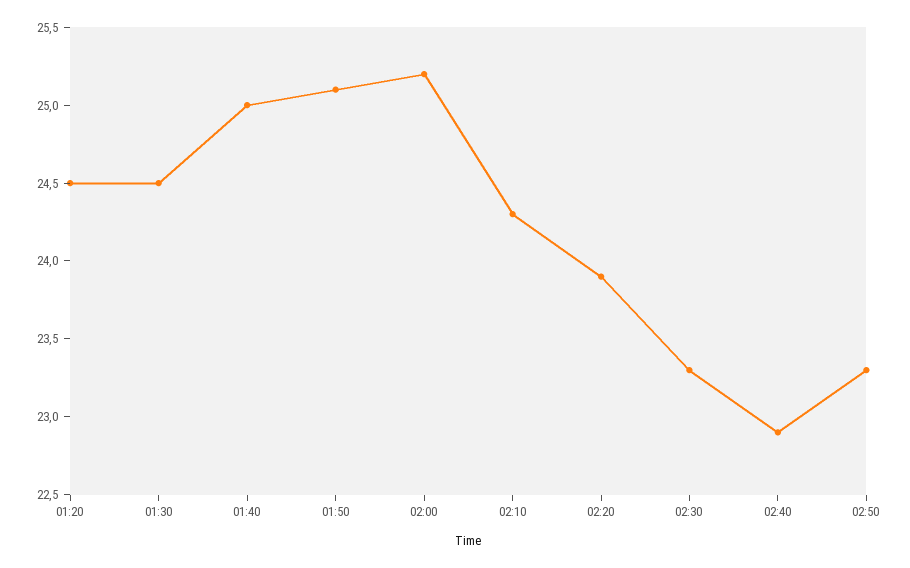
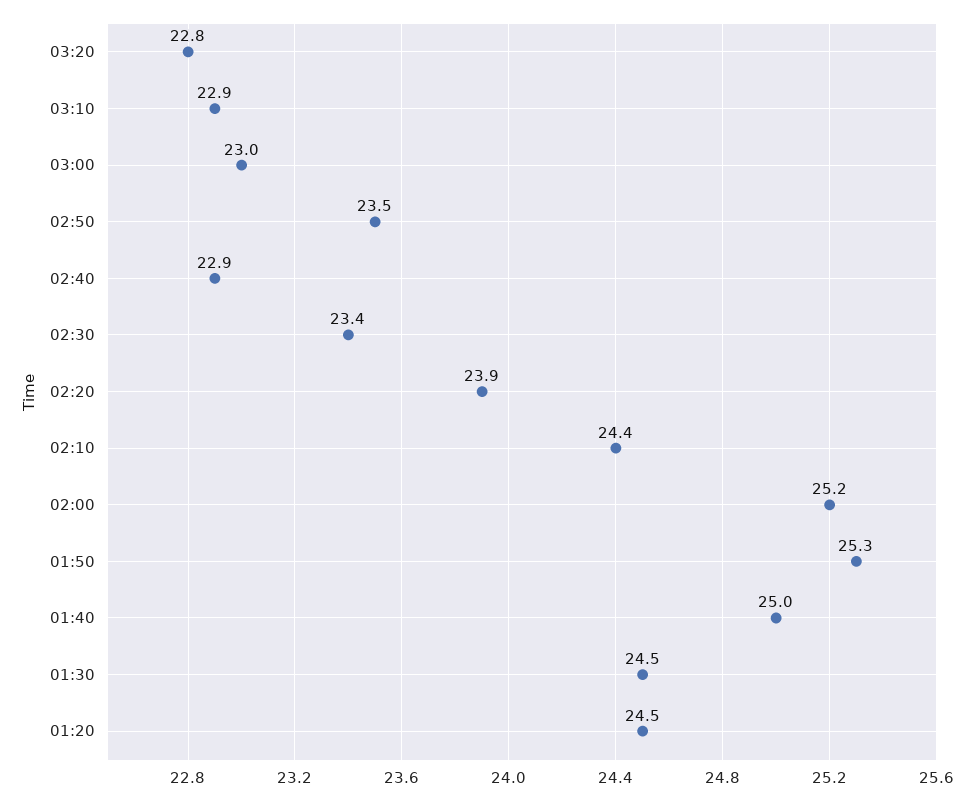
01:50: 25.1 -> 25.3
02:10: 24.3 -> 24.4
02:30: 23.3 -> 23.4
02:50: 23.3 -> 23.5
03:20: none -> 22.8
03:10: none -> 22.9
03:00: none -> 23

